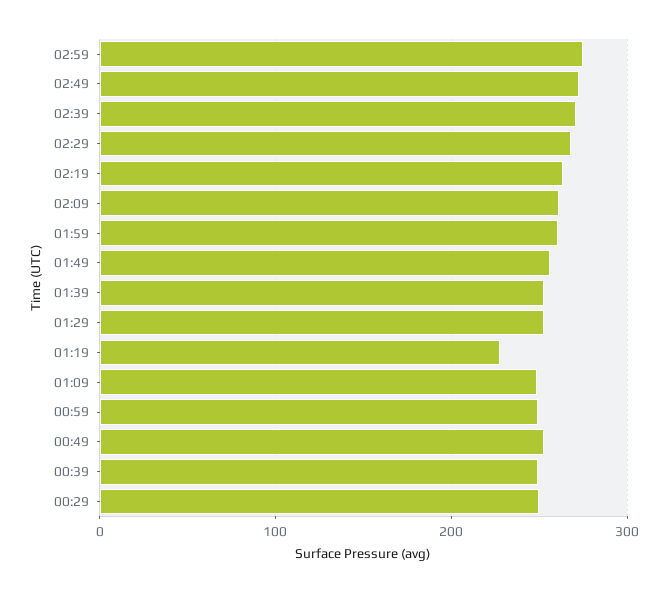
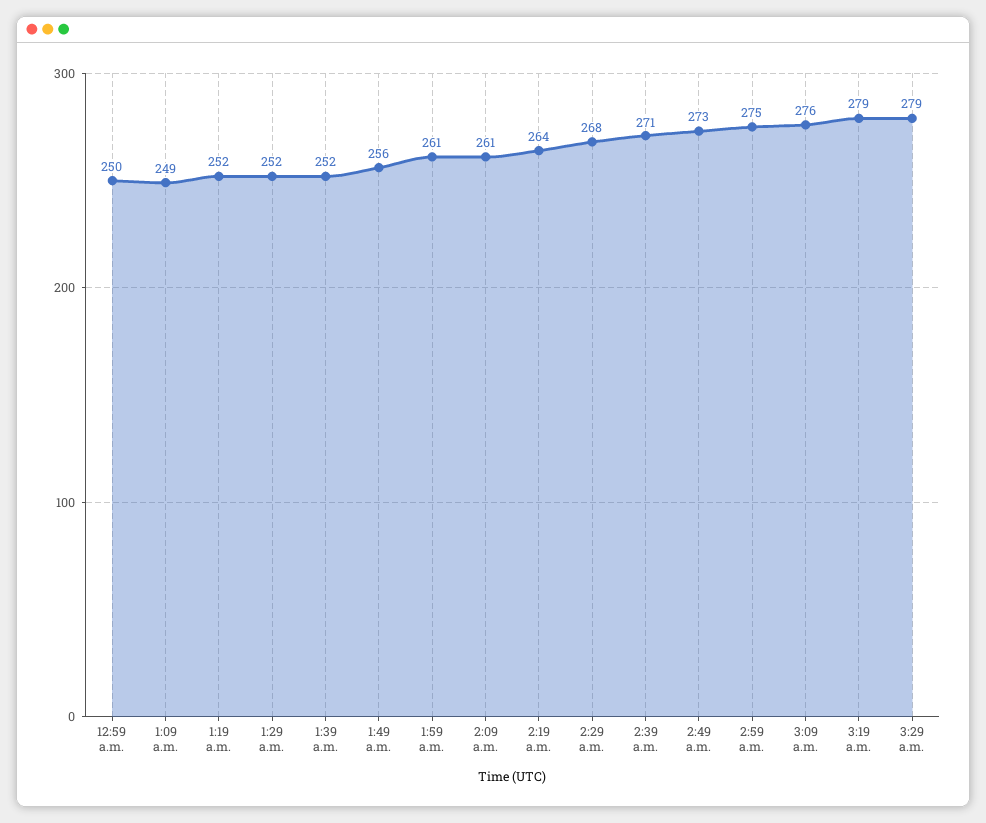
01:19: 230 -> 252
00:49: 250 -> none
00:39: 250 -> none
00:29: 250 -> none
3:09 a.m.: none -> 276
3:19 a.m.: none -> 279
3:29 a.m.: none -> 279

